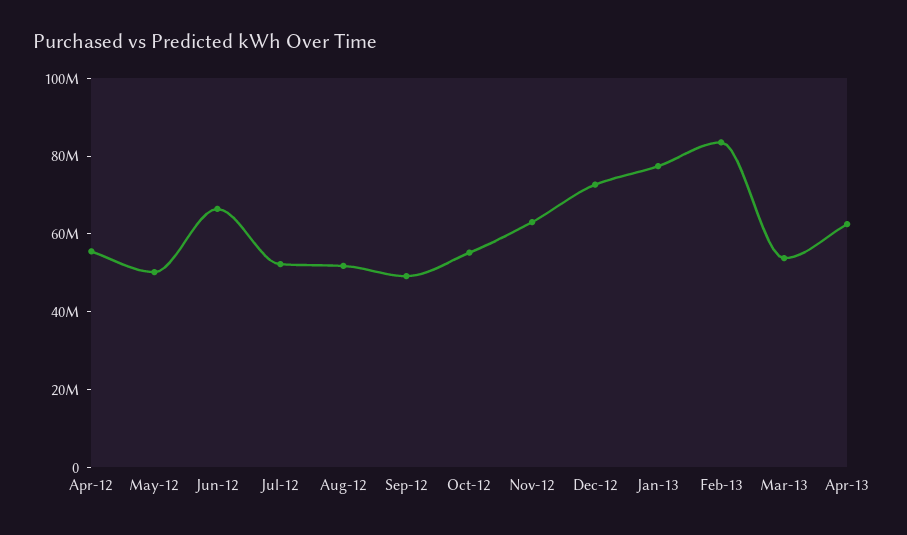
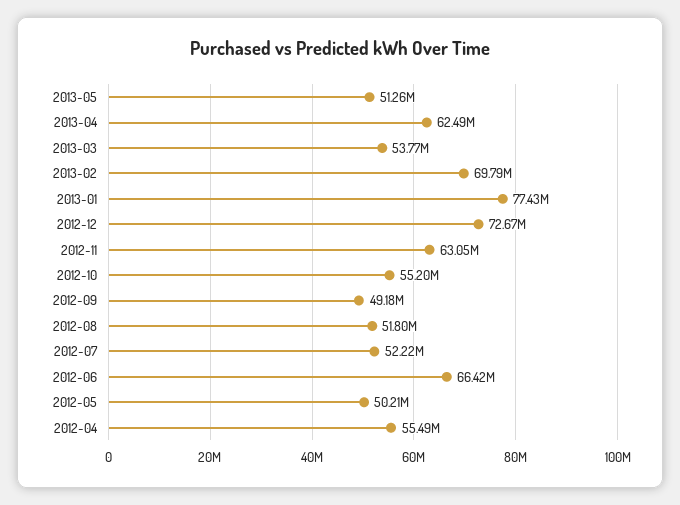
Feb-13: 85000000 -> 69790000
2013-05: none -> 51260000

